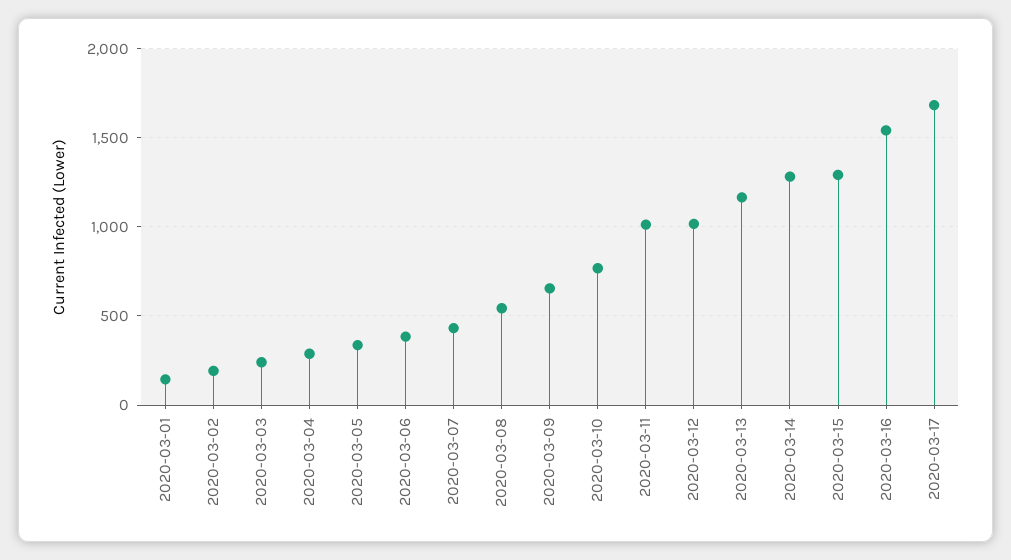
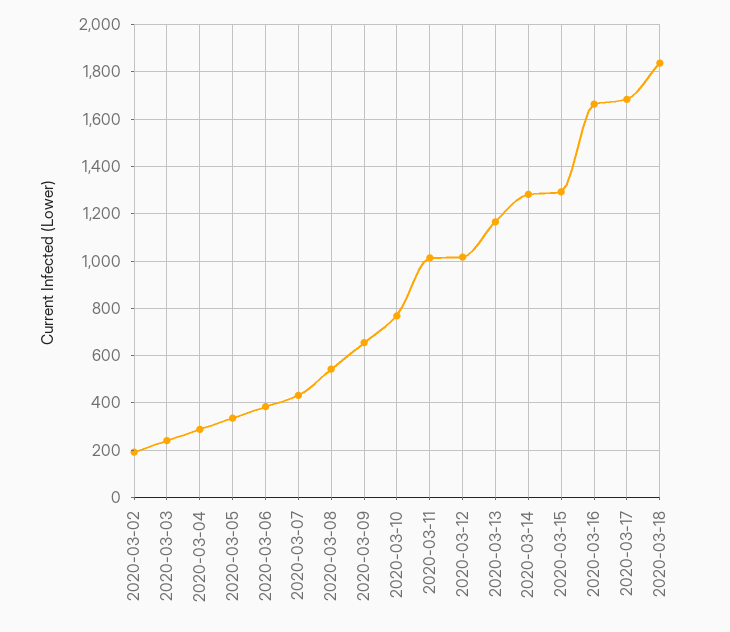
2020-03-01: 150 -> none
2020-03-16: 1550 -> 1650
2020-03-18: none -> 1850

